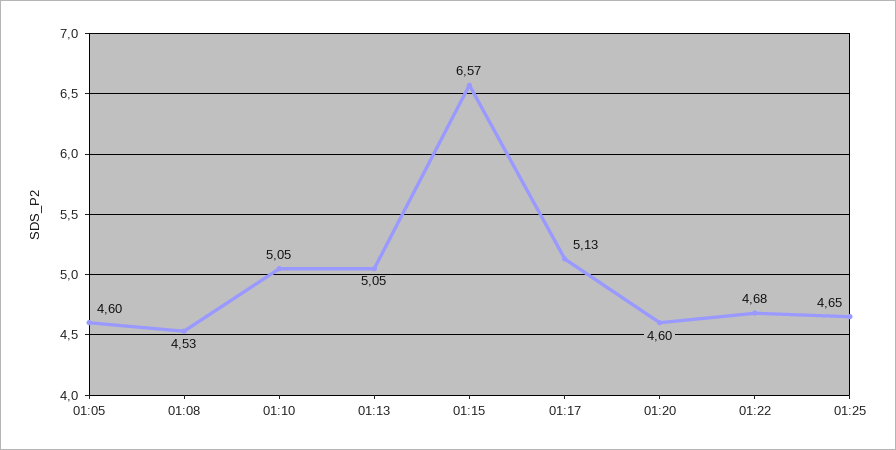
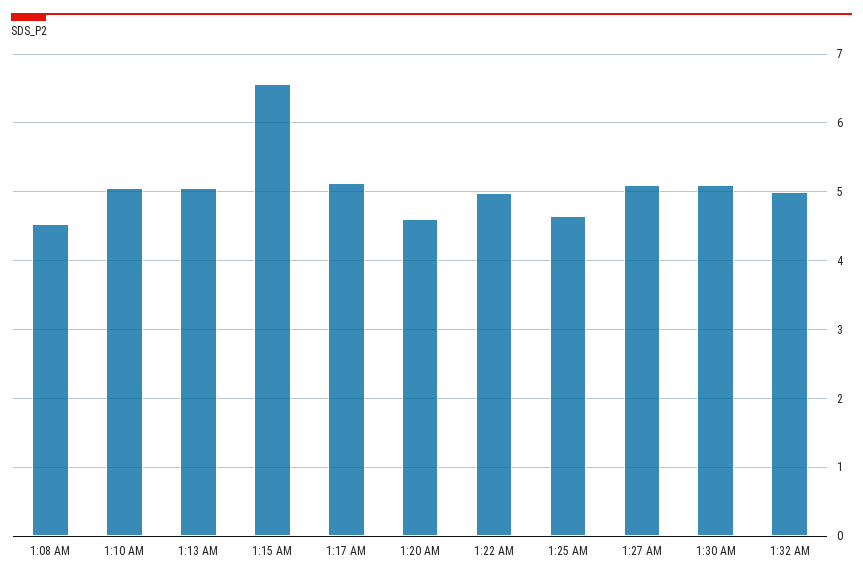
01:05: 4.6 -> none
01:22: 4.68 -> 5
1:27 AM: none -> 5.1
1:30 AM: none -> 5.1
1:32 AM: none -> 5

